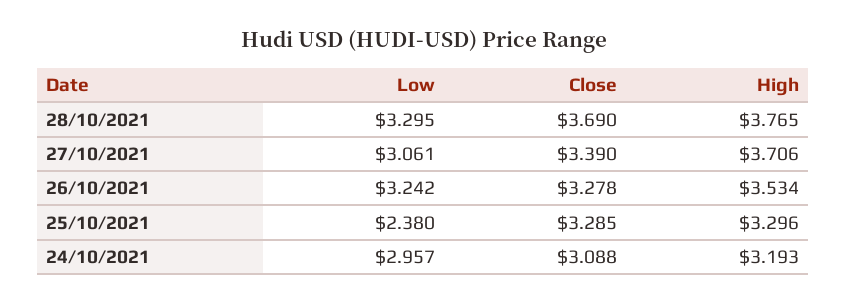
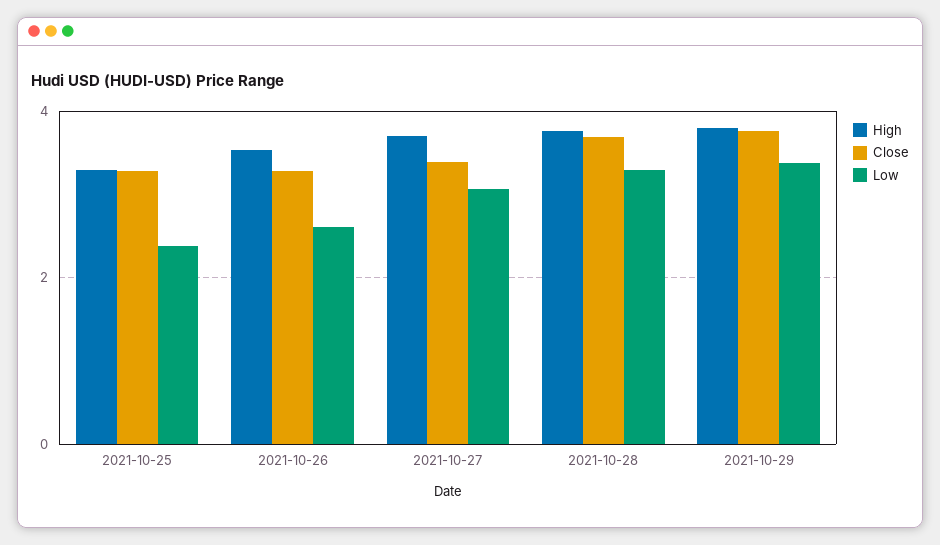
Low, 26/10/2021: 3.242 -> 2.6
Low, 24/10/2021: 2.957 -> none
Close, 24/10/2021: 3.088 -> none
High, 24/10/2021: 3.193 -> none
High, 2021-10-29: none -> 3.8
Close, 2021-10-29: none -> 3.8
Low, 2021-10-29: none -> 3.4

